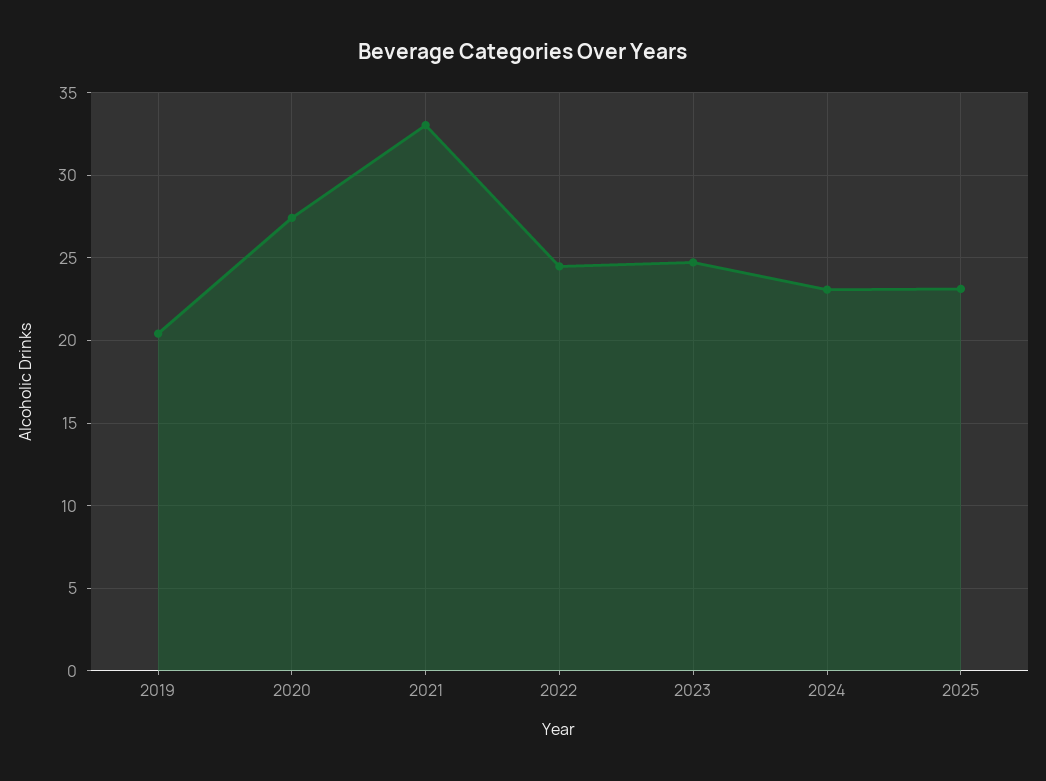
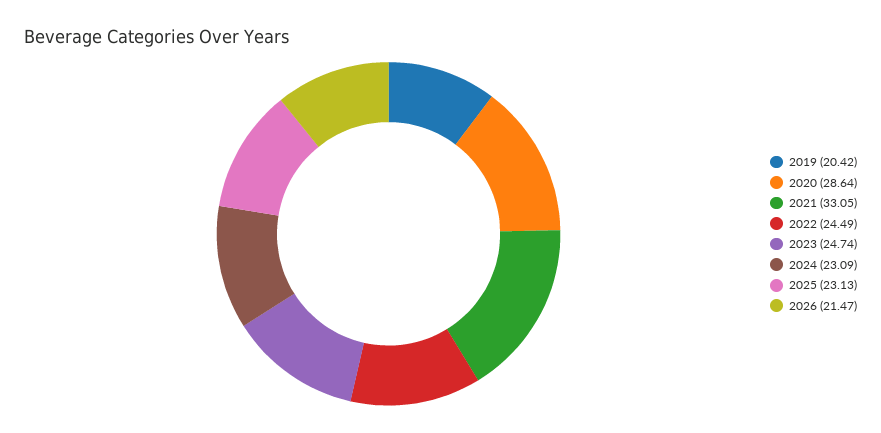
2020: 27.5 -> 28.64
2026: none -> 21.47

